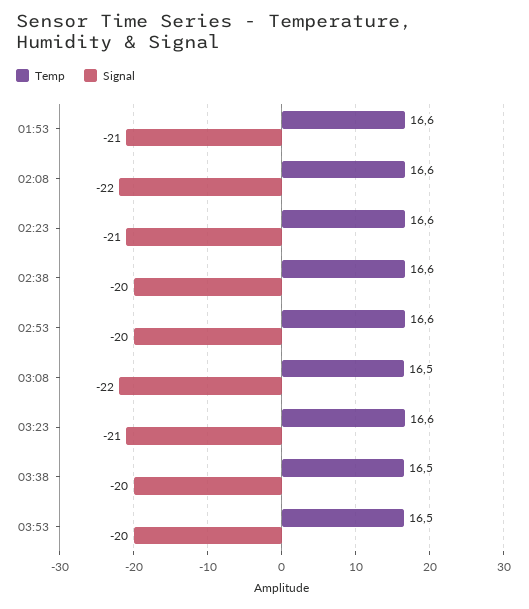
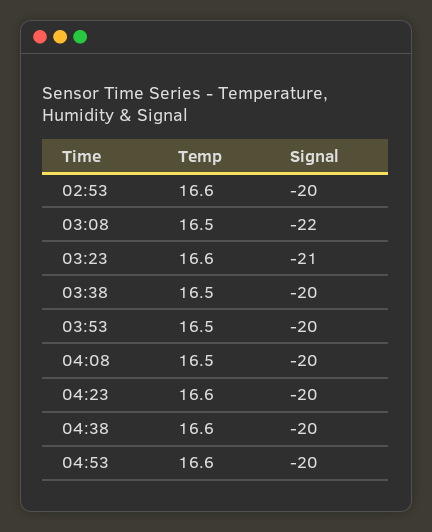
Temp, 01:53: 16.6 -> none
Signal, 01:53: -21 -> none
Temp, 02:08: 16.6 -> none
Signal, 02:08: -22 -> none
Temp, 02:23: 16.6 -> none
Signal, 02:23: -21 -> none
Temp, 02:38: 16.6 -> none
Signal, 02:38: -20 -> none
Temp, 04:08: none -> 16.5
Signal, 04:08: none -> -20
Temp, 04:23: none -> 16.6
Signal, 04:23: none -> -20
Temp, 04:38: none -> 16.6
Signal, 04:38: none -> -20
Temp, 04:53: none -> 16.6
Signal, 04:53: none -> -20

